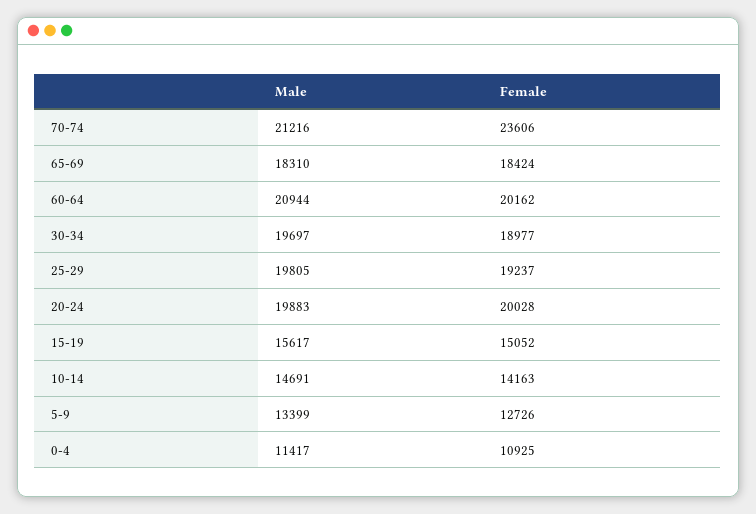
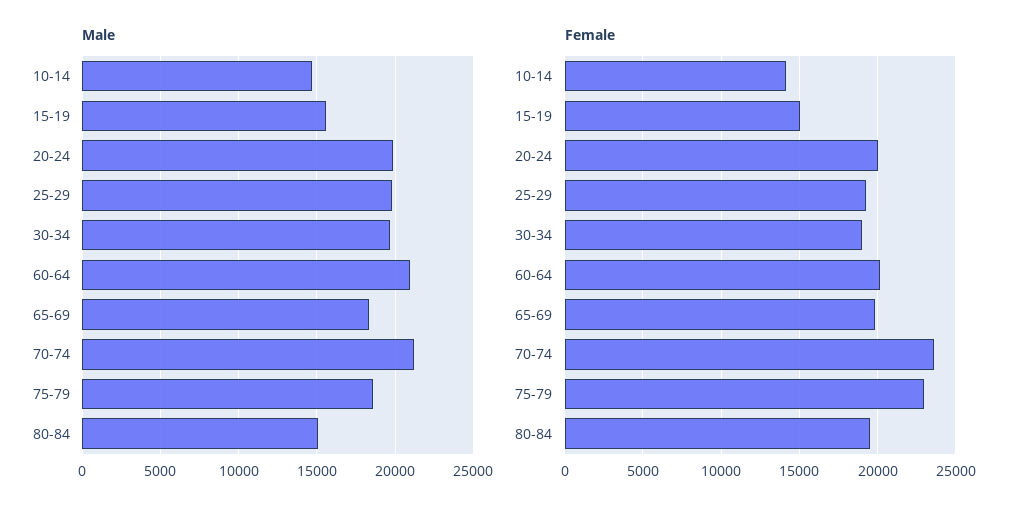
Female, 65-69: 18424 -> 20000
Male, 5-9: 13399 -> none
Female, 5-9: 12726 -> none
Male, 0-4: 11417 -> none
Female, 0-4: 10925 -> none
Male, 75-79: none -> 18500
Male, 80-84: none -> 15000
Female, 75-79: none -> 23000
Female, 80-84: none -> 19500

